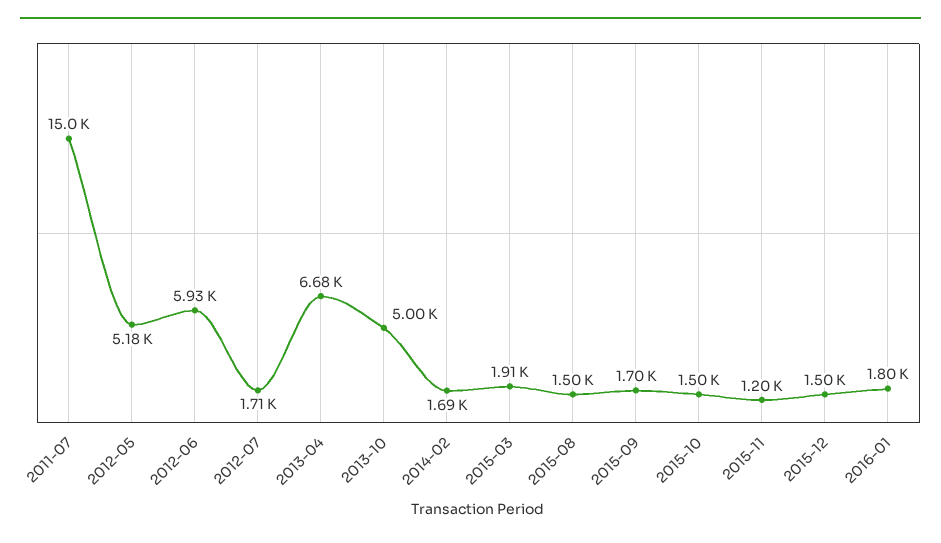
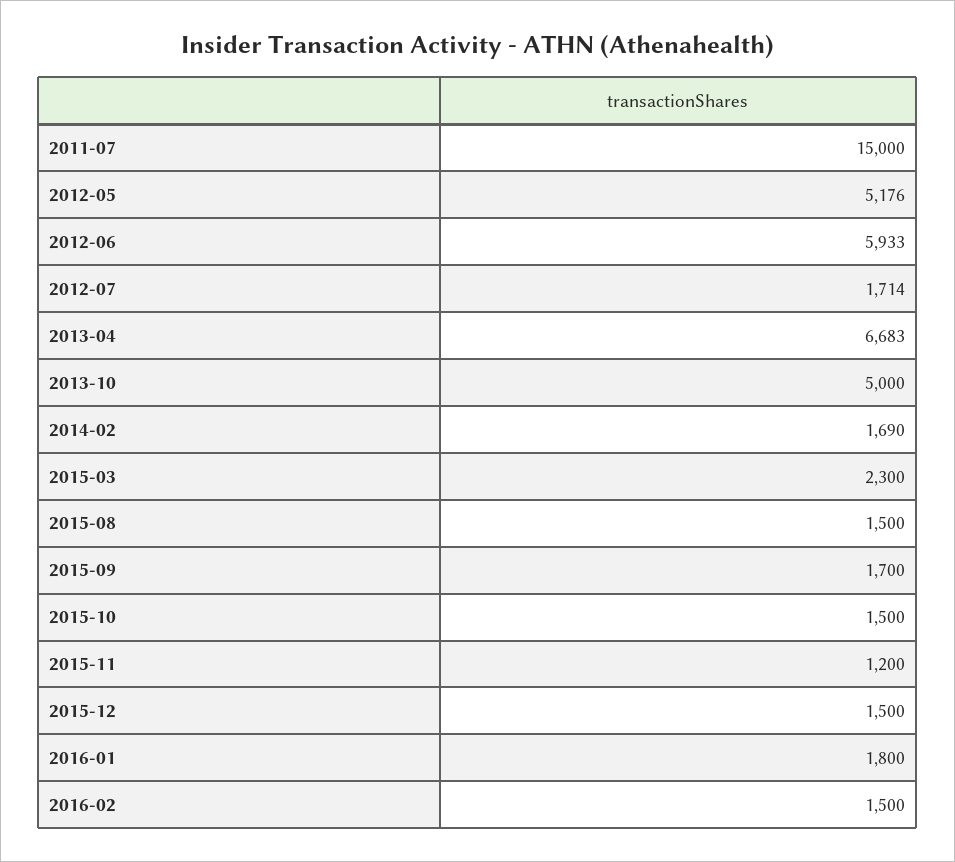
2015-03: 1910 -> 2300
2016-02: none -> 1500

